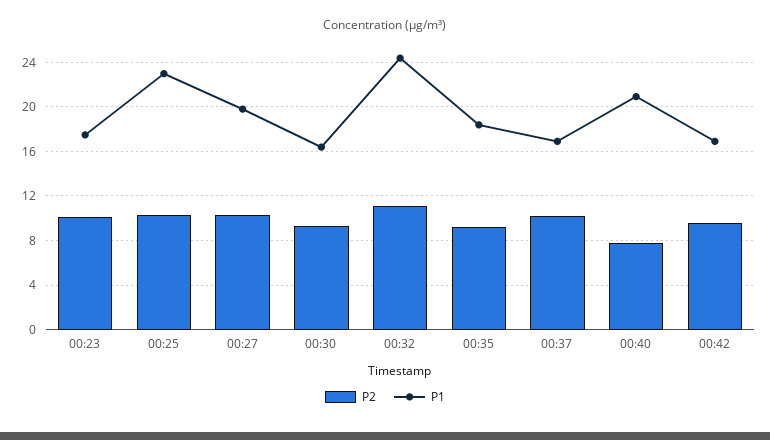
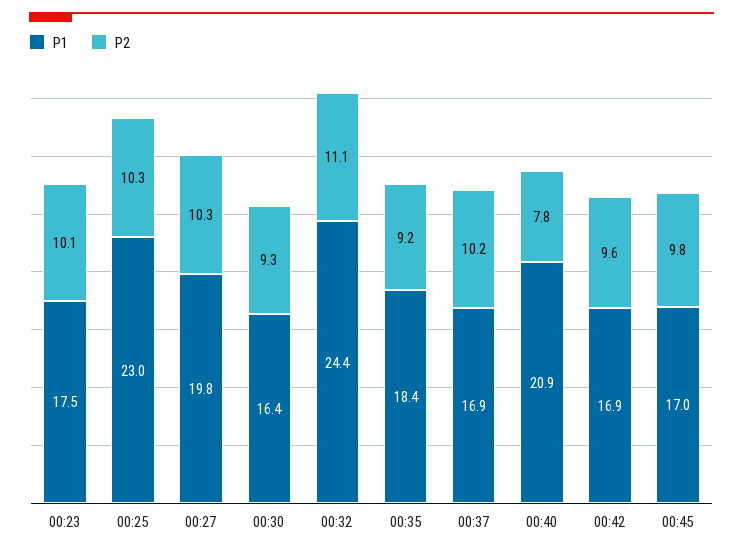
P1, 00:45: none -> 17
P2, 00:45: none -> 9.8

